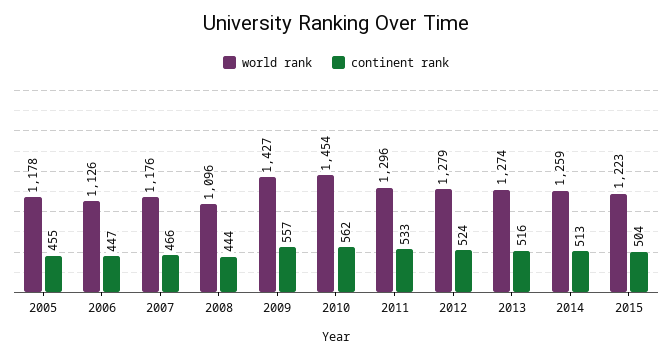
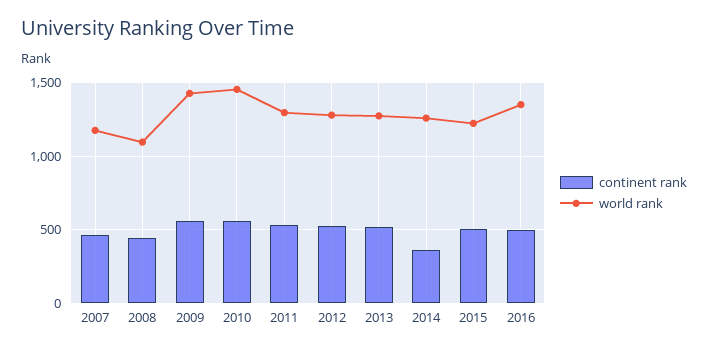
world rank, 2005: 1178 -> none
continent rank, 2005: 455 -> none
world rank, 2006: 1126 -> none
continent rank, 2006: 447 -> none
continent rank, 2014: 513 -> 350
continent rank, 2016: none -> 500
world rank, 2016: none -> 1350

